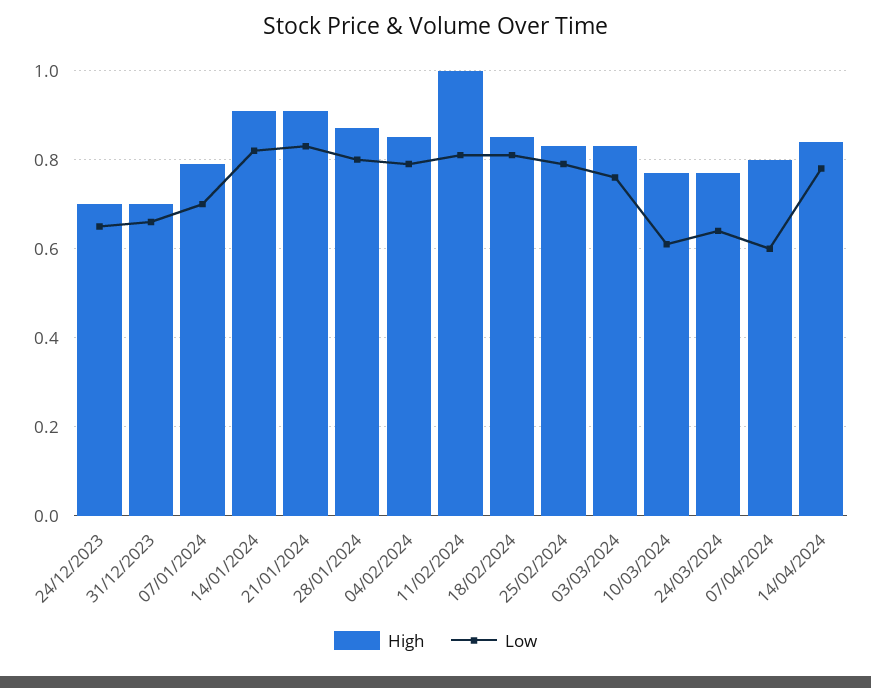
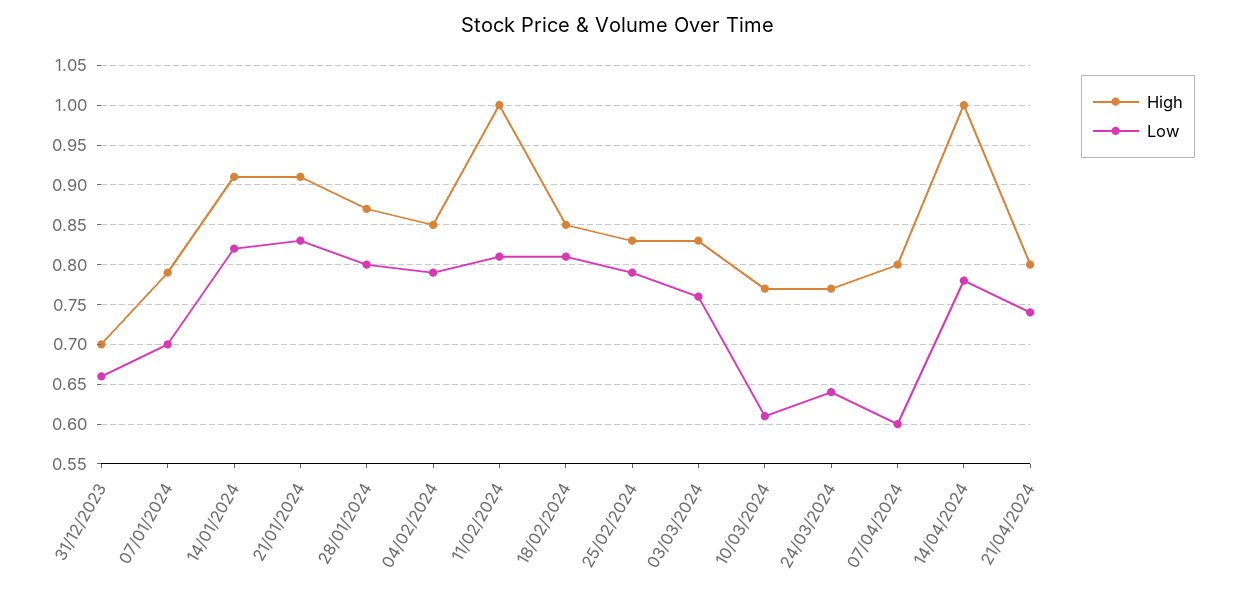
High, 24/12/2023: 0.7 -> none
Low, 24/12/2023: 0.65 -> none
High, 14/04/2024: 0.85 -> 1
High, 21/04/2024: none -> 0.8
Low, 21/04/2024: none -> 0.74

